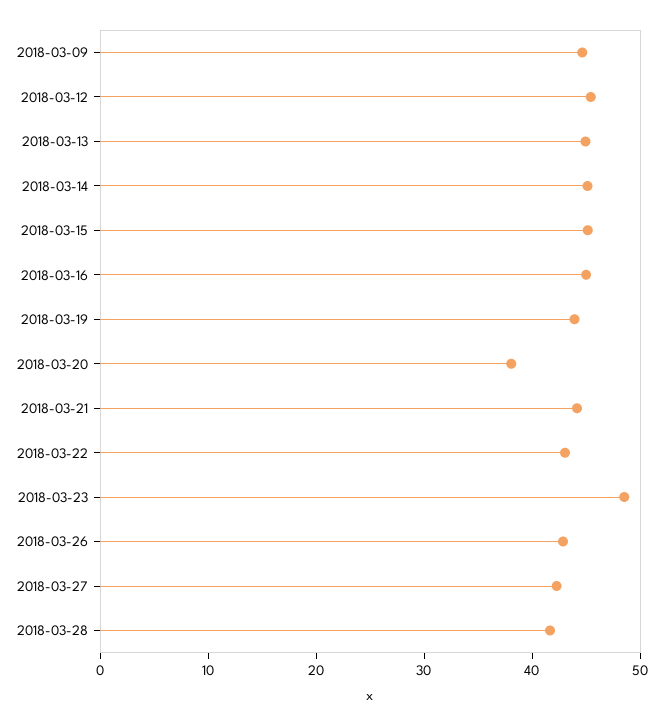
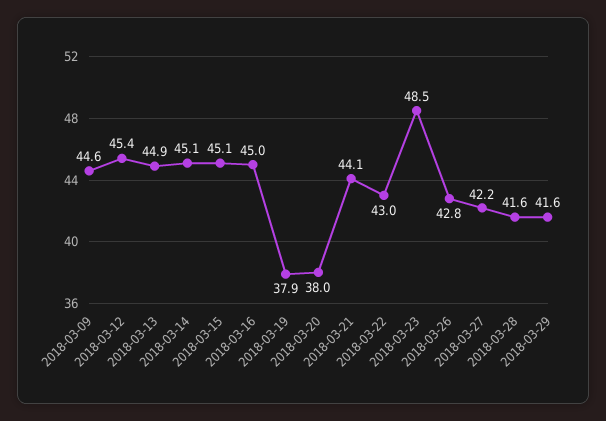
2018-03-19: 44 -> 37.9
2018-03-29: none -> 41.6

